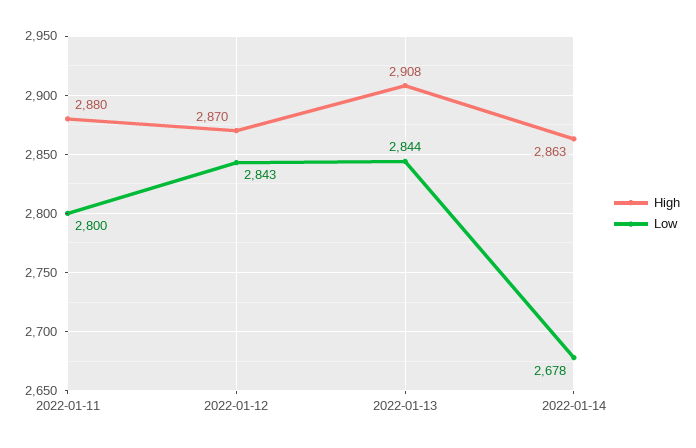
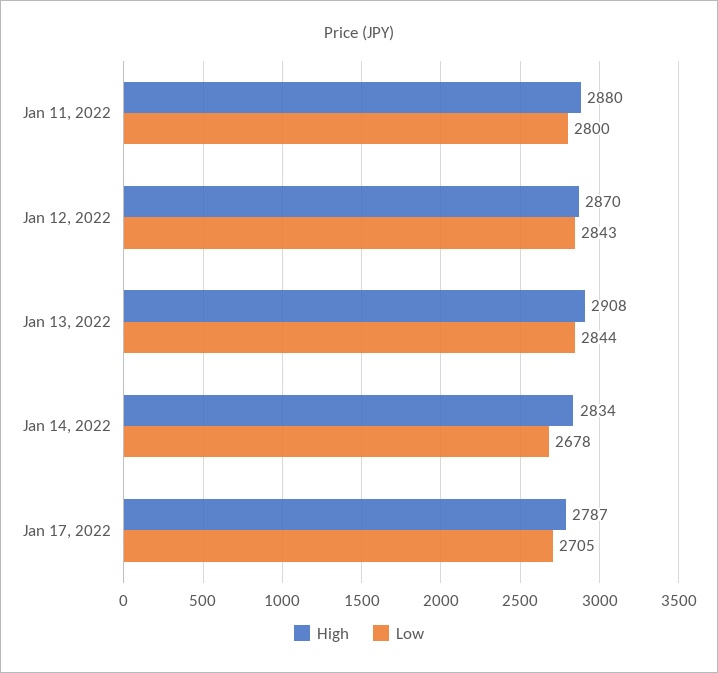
High, 2022-01-14: 2863 -> 2834
High, Jan 17, 2022: none -> 2787
Low, Jan 17, 2022: none -> 2705

